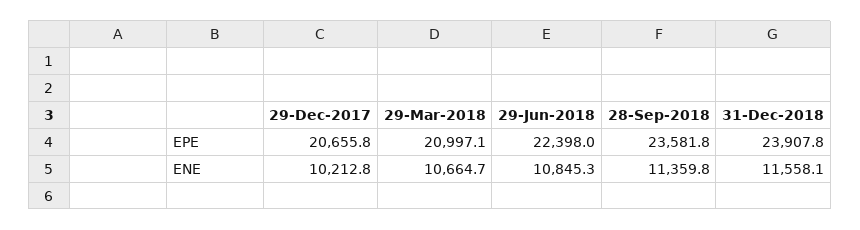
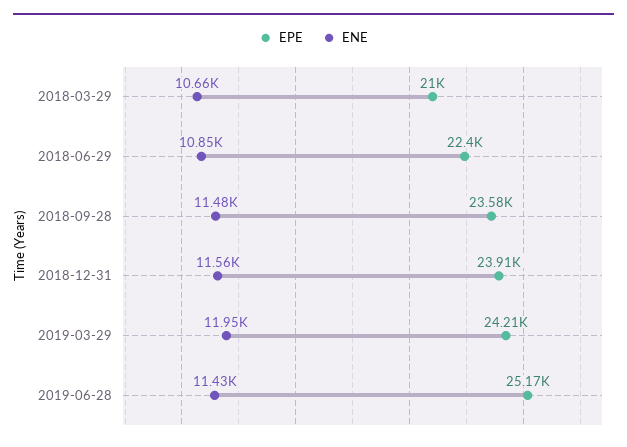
EPE, 29-Dec-2017: 20655.8 -> none
ENE, 29-Dec-2017: 10212.8 -> none
ENE, 28-Sep-2018: 11359.8 -> 11480
EPE, 2019-03-29: none -> 24210
ENE, 2019-03-29: none -> 11950
EPE, 2019-06-28: none -> 25170
ENE, 2019-06-28: none -> 11430

